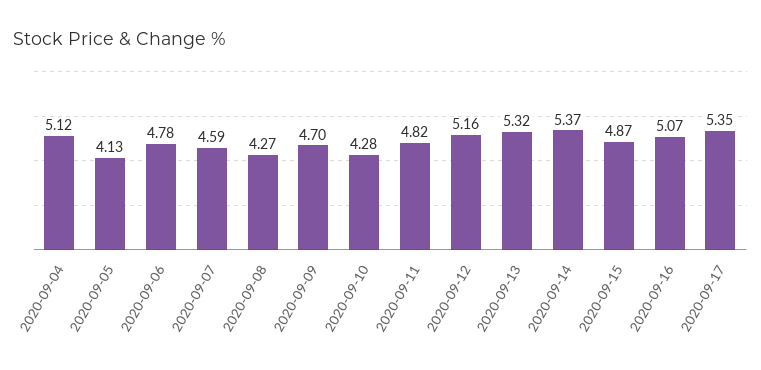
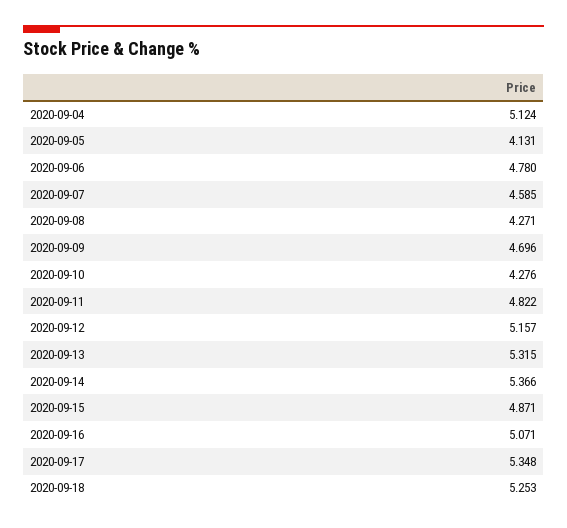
2020-09-18: none -> 5.253

